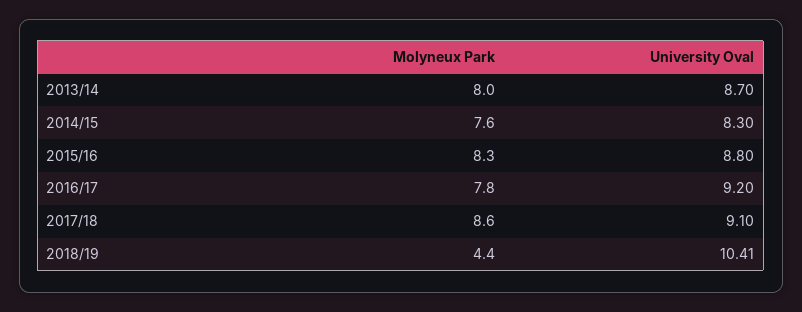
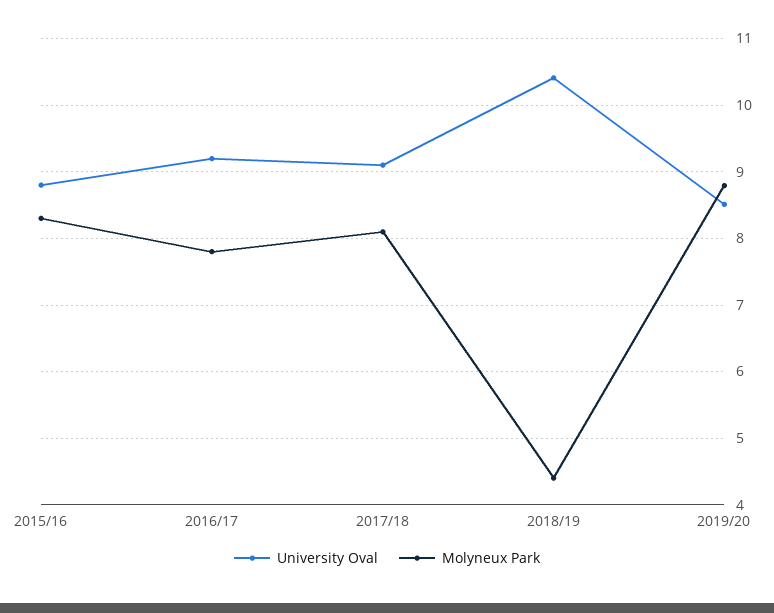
Molyneux Park, 2013/14: 8 -> none
University Oval, 2013/14: 8.7 -> none
Molyneux Park, 2014/15: 7.6 -> none
University Oval, 2014/15: 8.3 -> none
Molyneux Park, 2017/18: 8.6 -> 8.1
University Oval, 2019/20: none -> 8.5
Molyneux Park, 2019/20: none -> 8.8

